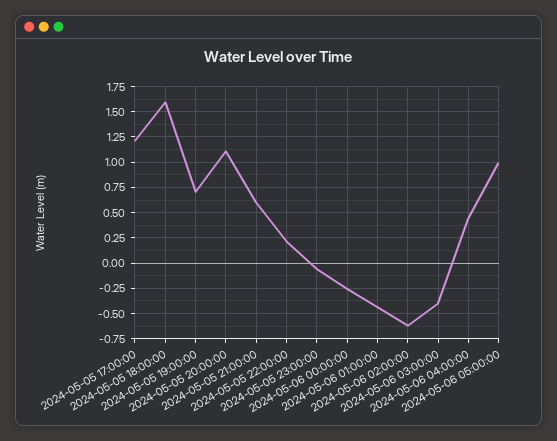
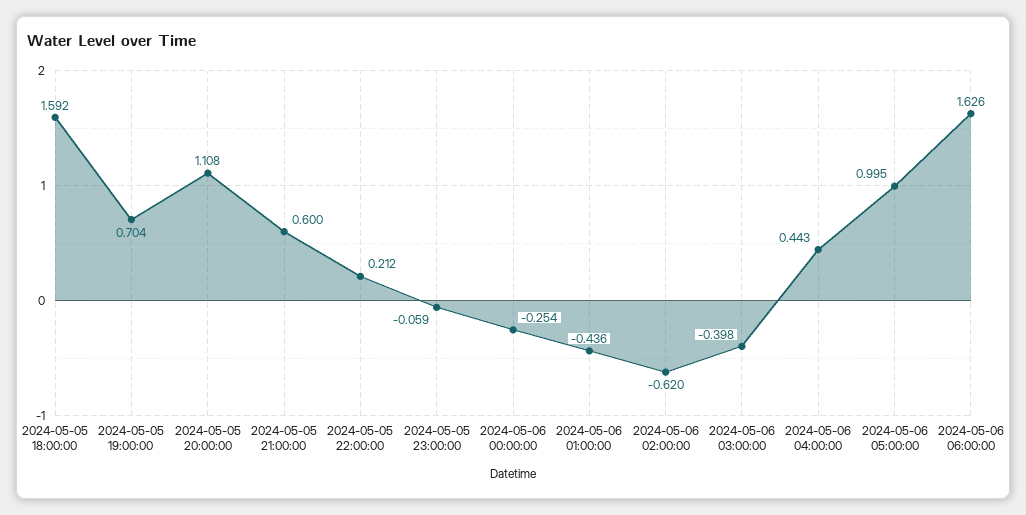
2024-05-05 17:00:00: 1.25 -> none
2024-05-06 06:00:00: none -> 1.626

